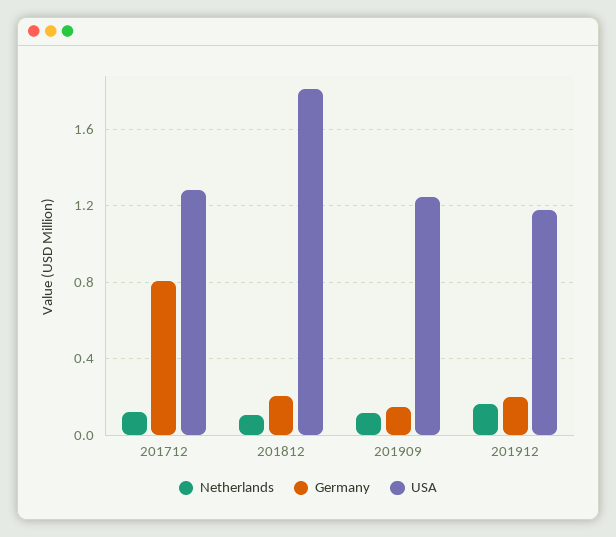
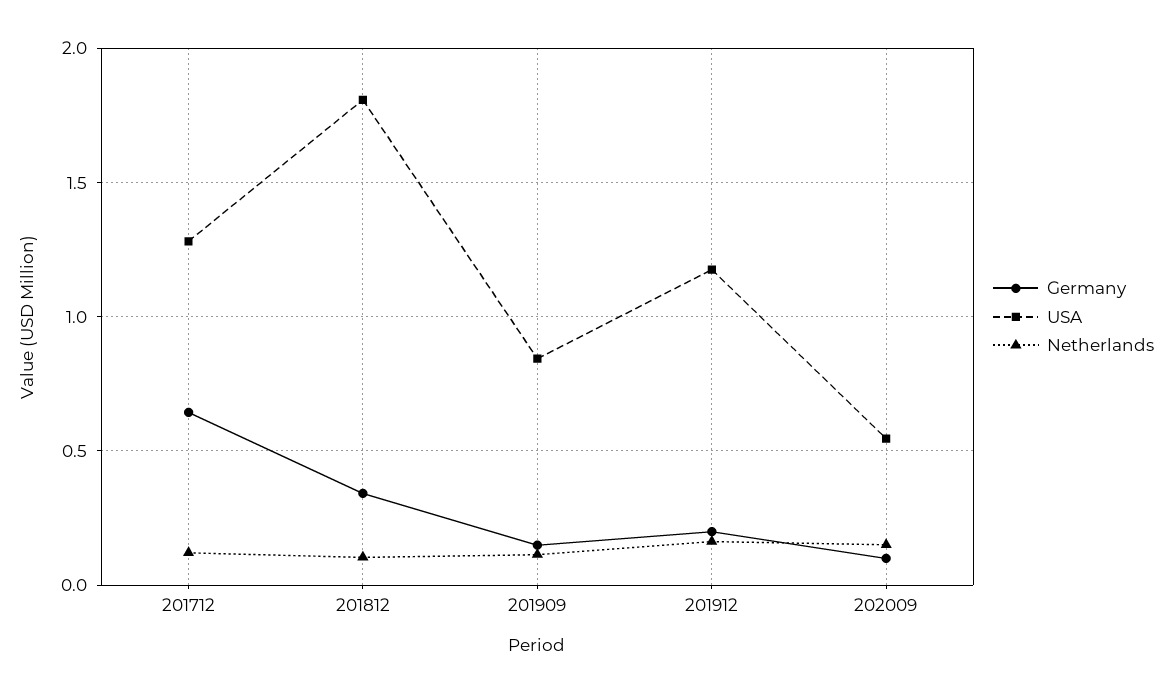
Germany, 201712: 0.8 -> 0.65
Germany, 201812: 0.2 -> 0.35
USA, 201909: 1.25 -> 0.85
Germany, 202009: none -> 0.1
USA, 202009: none -> 0.55
Netherlands, 202009: none -> 0.15

